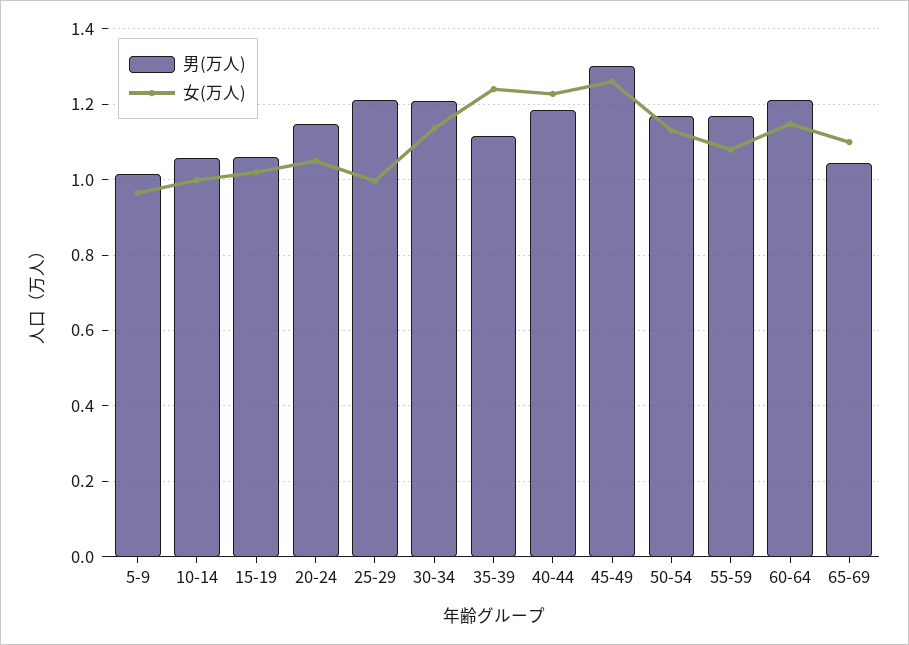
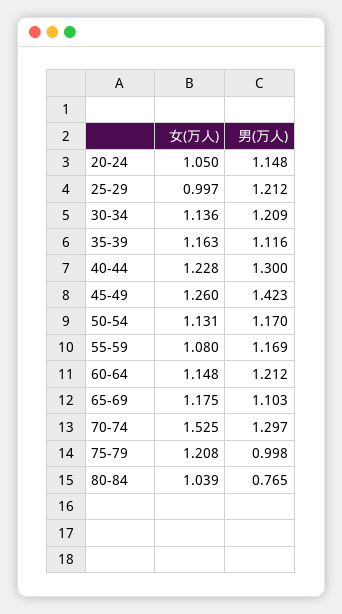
男(万人), 5-9: 1.02 -> none
女(万人), 5-9: 0.96 -> none
男(万人), 10-14: 1.06 -> none
女(万人), 10-14: 1 -> none
男(万人), 15-19: 1.06 -> none
女(万人), 15-19: 1.02 -> none
女(万人), 35-39: 1.24 -> 1.163
男(万人), 40-44: 1.18 -> 1.3
男(万人), 45-49: 1.3 -> 1.423
男(万人), 65-69: 1.04 -> 1.103
女(万人), 65-69: 1.1 -> 1.175
女(万人), 70-74: none -> 1.525
男(万人), 70-74: none -> 1.297
女(万人), 75-79: none -> 1.208
男(万人), 75-79: none -> 0.998
女(万人), 80-84: none -> 1.039
男(万人), 80-84: none -> 0.765

